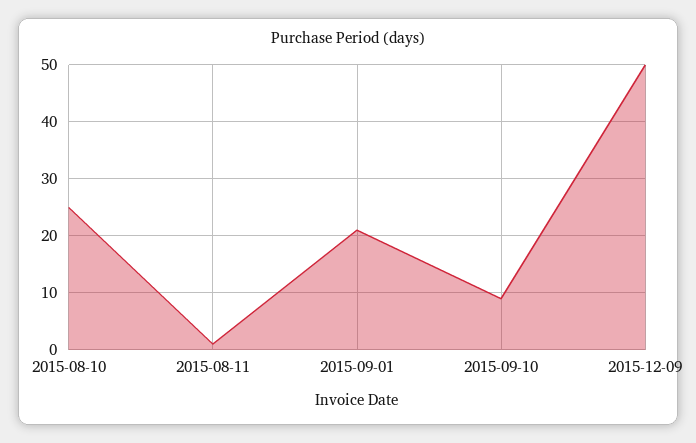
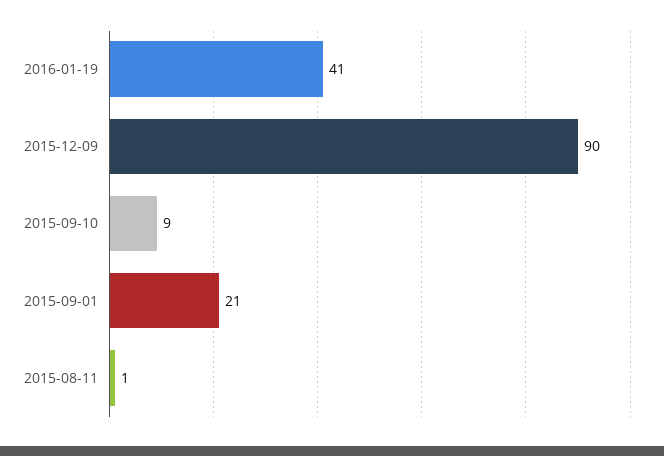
2015-08-10: 25 -> none
2015-12-09: 50 -> 90
2016-01-19: none -> 41

